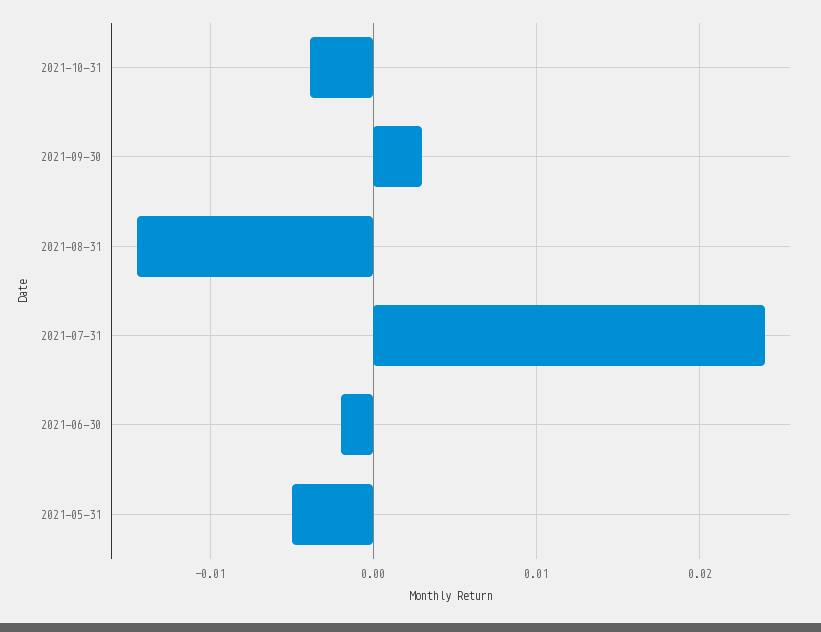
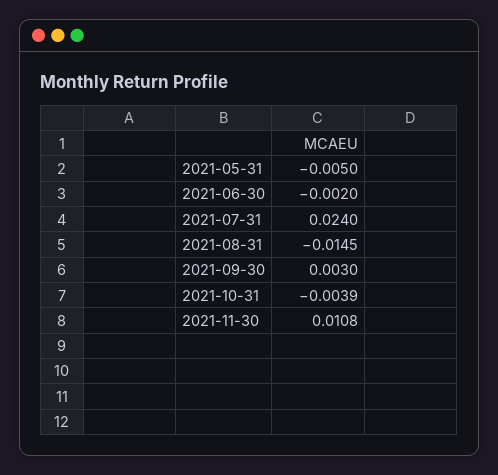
2021-11-30: none -> 0.0108

